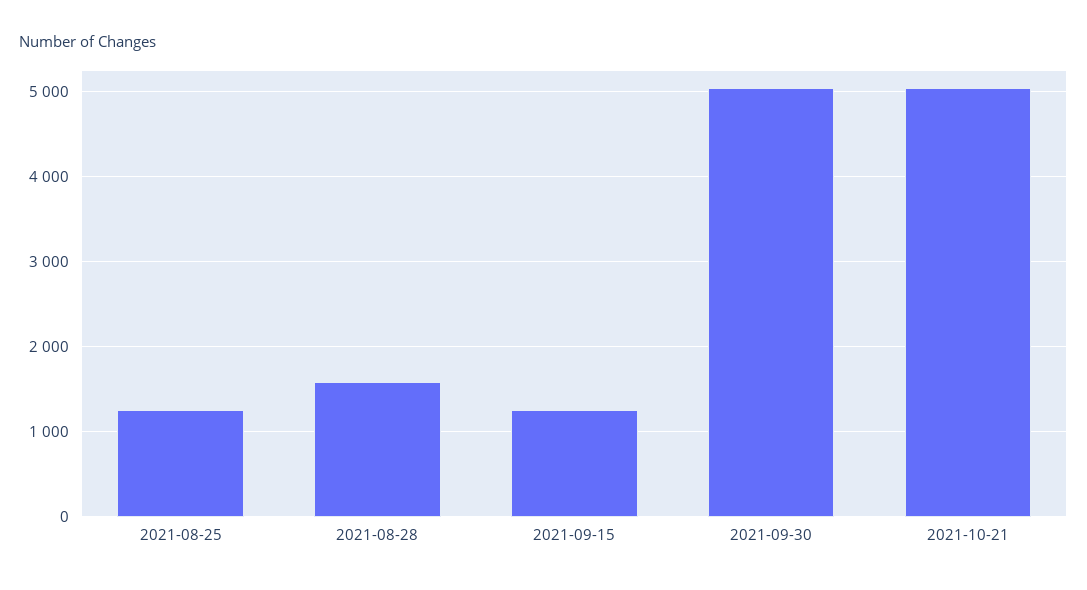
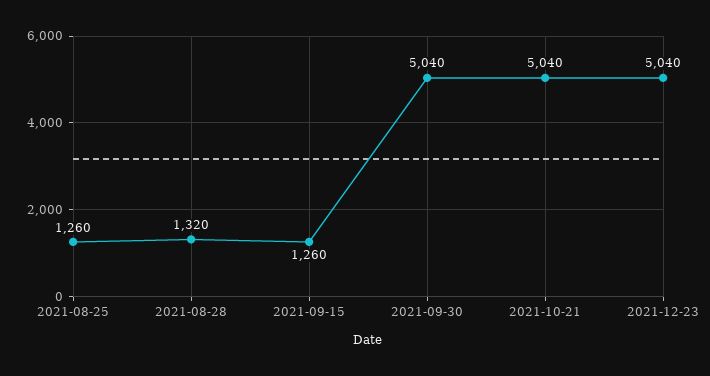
2021-08-28: 1600 -> 1320
2021-12-23: none -> 5040

